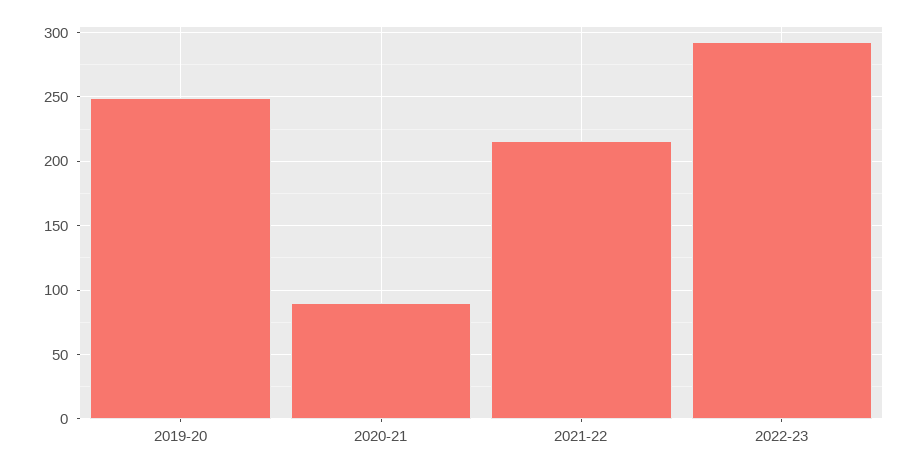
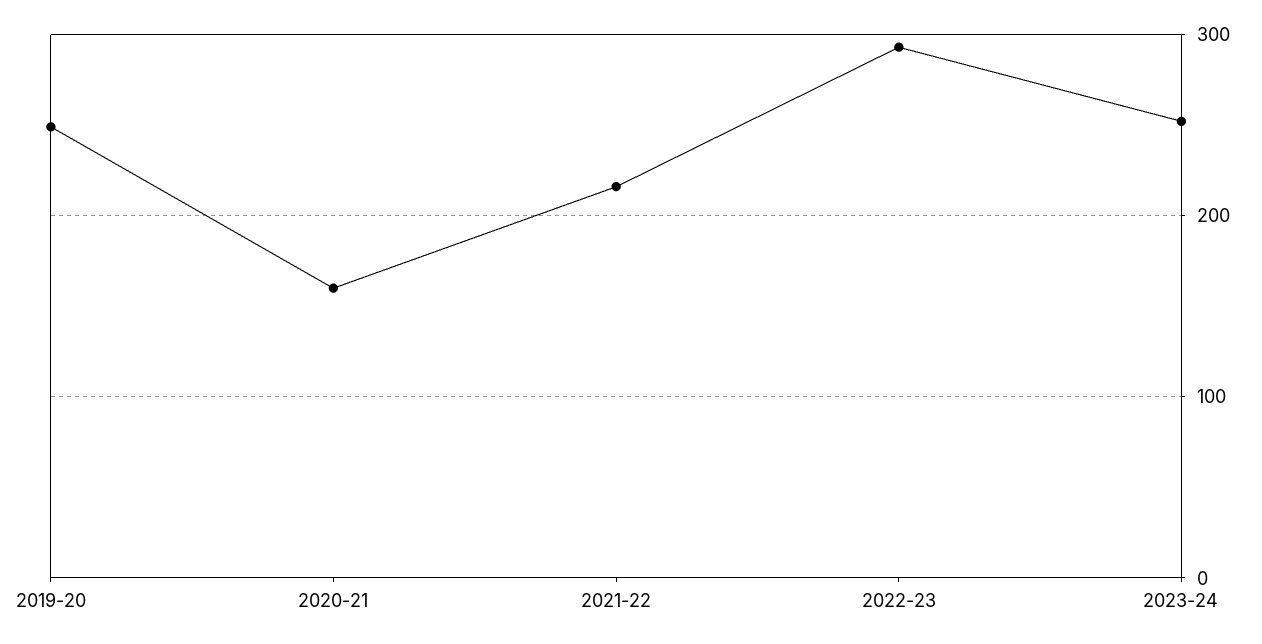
2020-21: 90 -> 160
2023-24: none -> 250

